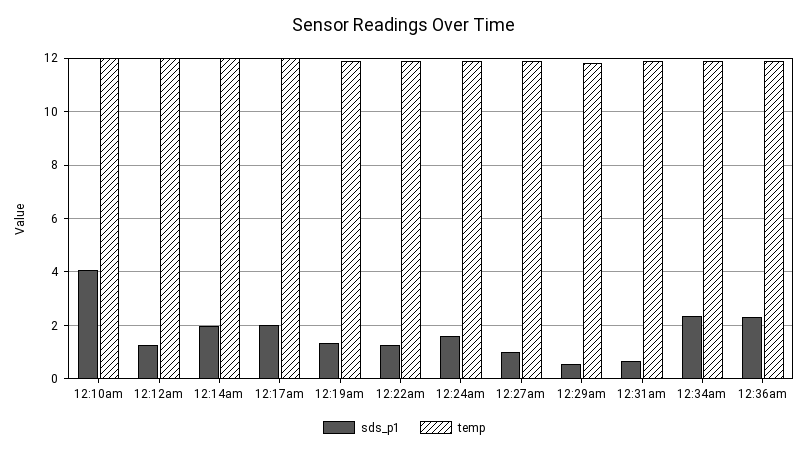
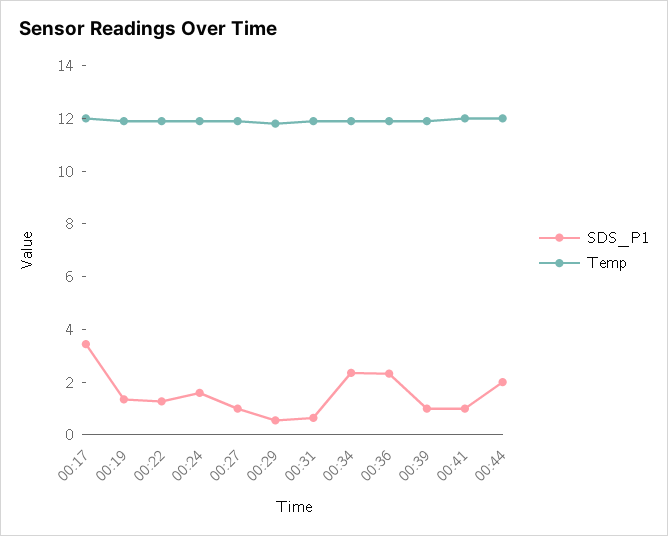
sds_p1, 12:10am: 4 -> none
temp, 12:10am: 12 -> none
sds_p1, 12:12am: 1.25 -> none
temp, 12:12am: 12 -> none
sds_p1, 12:14am: 2 -> none
temp, 12:14am: 12 -> none
sds_p1, 12:17am: 2 -> 3.5
sds_p1, 00:39: none -> 1
temp, 00:39: none -> 12
sds_p1, 00:41: none -> 1
temp, 00:41: none -> 12
sds_p1, 00:44: none -> 2
temp, 00:44: none -> 12

